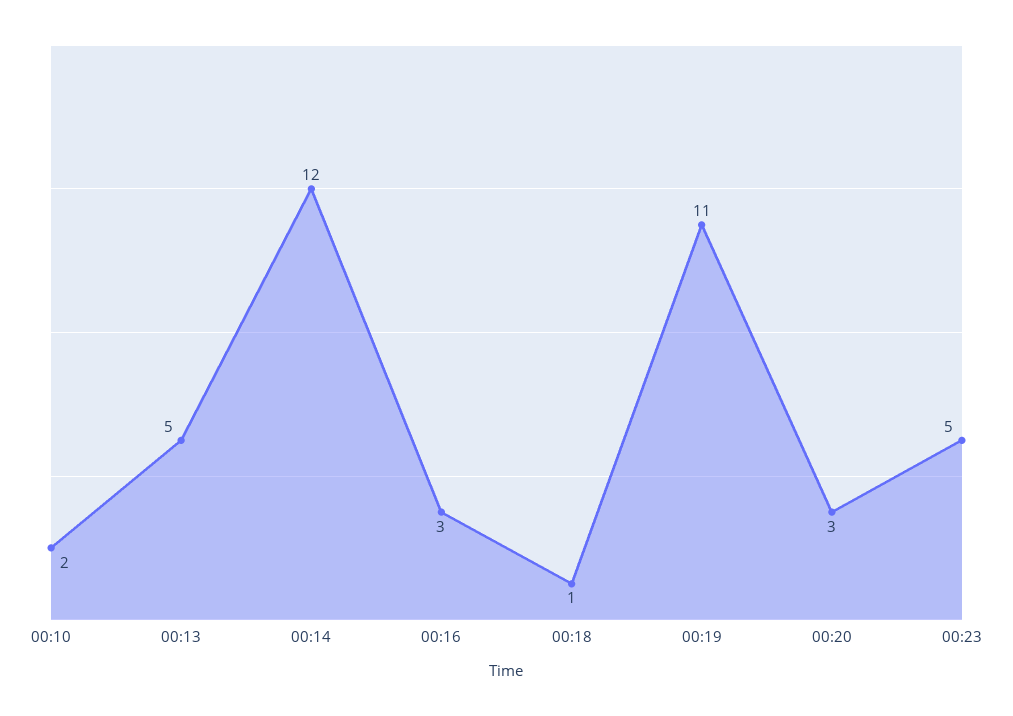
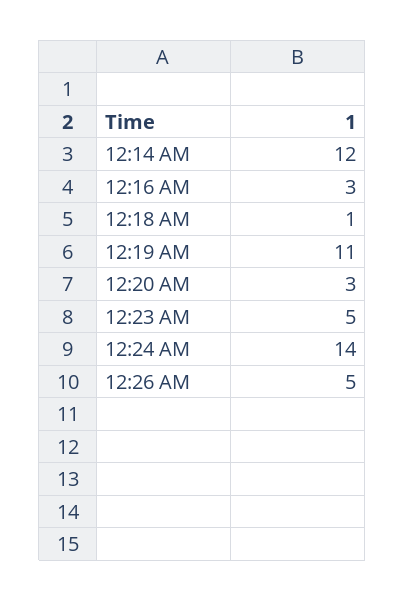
00:10: 2 -> none
00:13: 5 -> none
12:24 AM: none -> 14
12:26 AM: none -> 5

